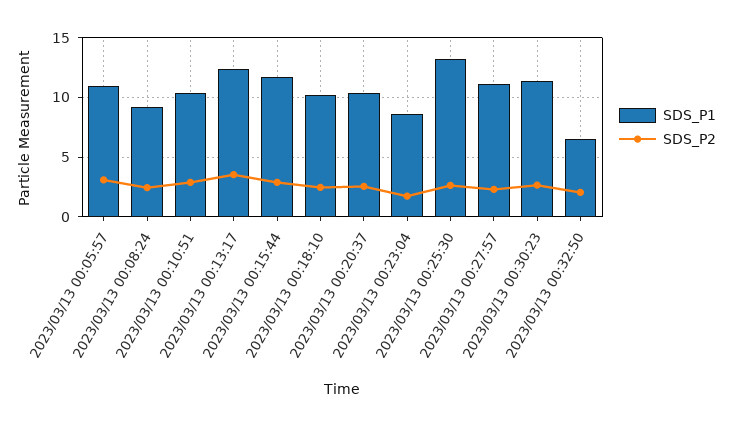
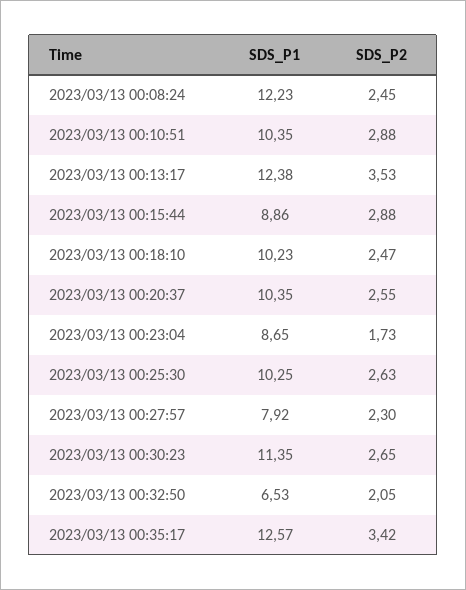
SDS_P1, 2023/03/13 00:05:57: 11 -> none
SDS_P2, 2023/03/13 00:05:57: 3 -> none
SDS_P1, 2023/03/13 00:08:24: 9 -> 12.23
SDS_P1, 2023/03/13 00:15:44: 12 -> 8.86
SDS_P1, 2023/03/13 00:25:30: 13 -> 10.25
SDS_P1, 2023/03/13 00:27:57: 11 -> 7.92
SDS_P1, 2023/03/13 00:35:17: none -> 12.57
SDS_P2, 2023/03/13 00:35:17: none -> 3.42

